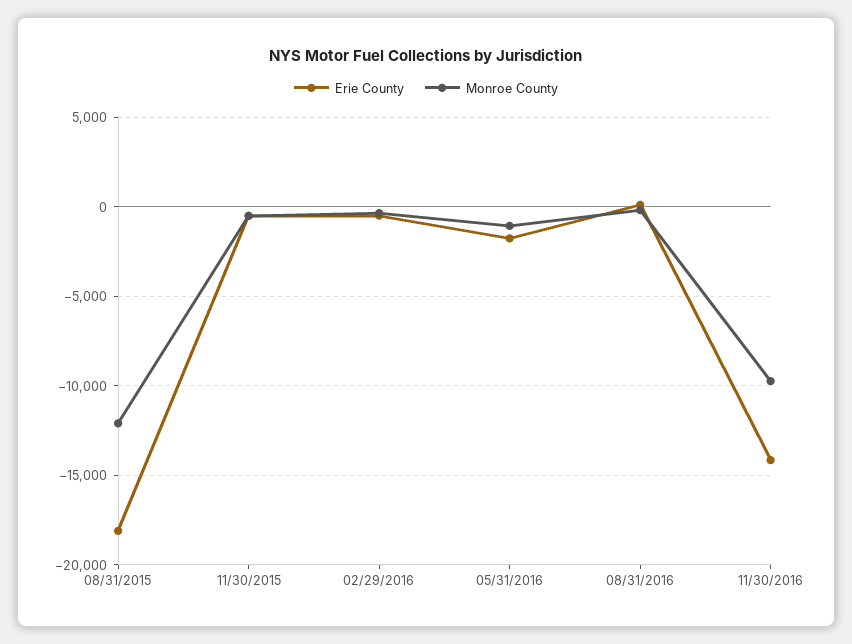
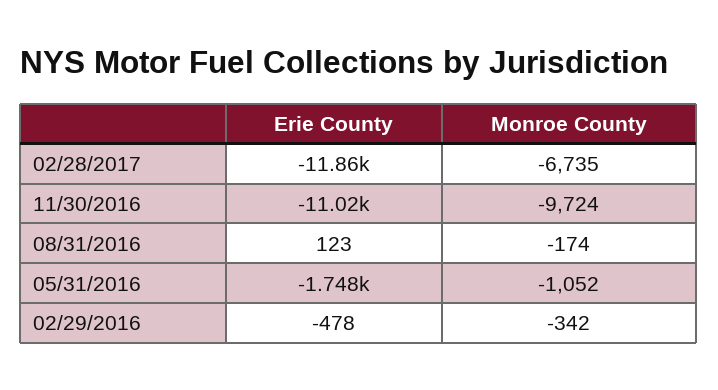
Erie County, 08/31/2015: -18000 -> none
Monroe County, 08/31/2015: -12000 -> none
Erie County, 11/30/2015: -500 -> none
Monroe County, 11/30/2015: -500 -> none
Erie County, 11/30/2016: -14000 -> -11020
Erie County, 02/28/2017: none -> -11860
Monroe County, 02/28/2017: none -> -6735

